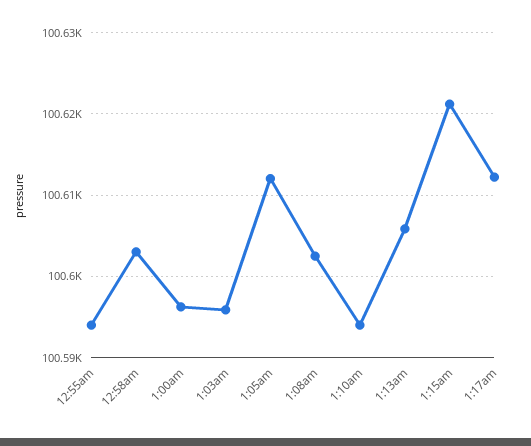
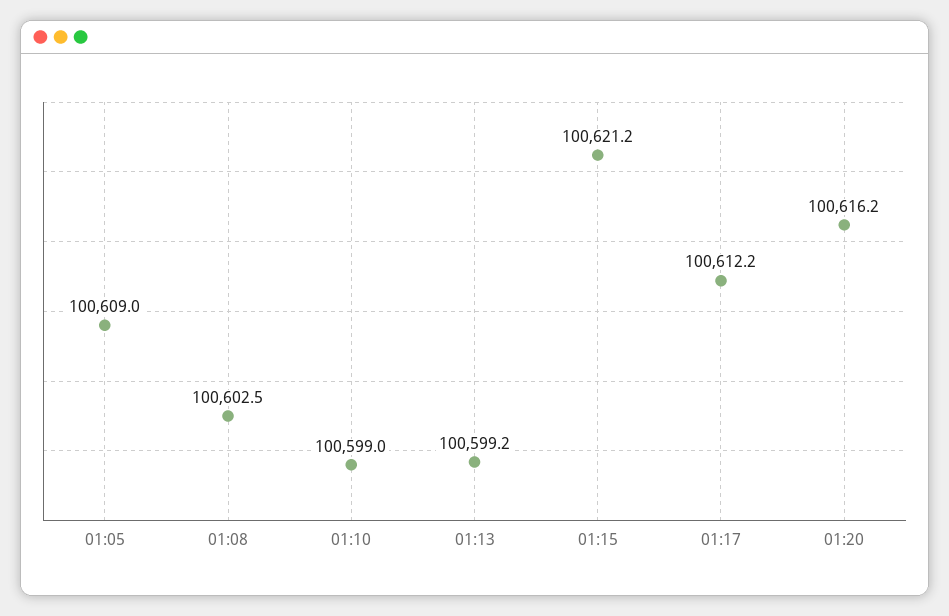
12:55am: 100594 -> none
12:58am: 100603 -> none
1:00am: 100596 -> none
1:03am: 100596 -> none
1:05am: 100612 -> 100609
1:10am: 100594 -> 100599
1:13am: 100606 -> 100599.2
01:20: none -> 100616.2

